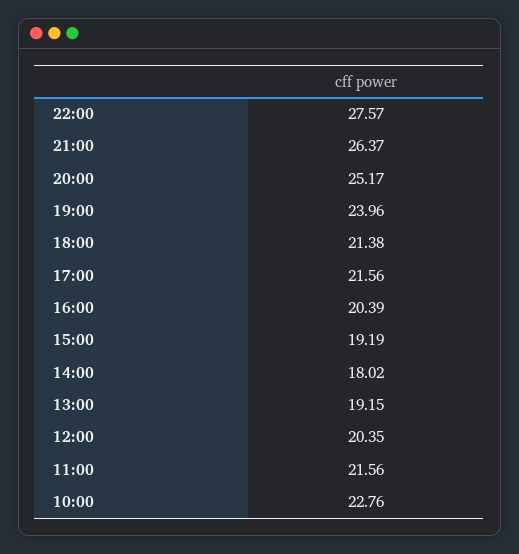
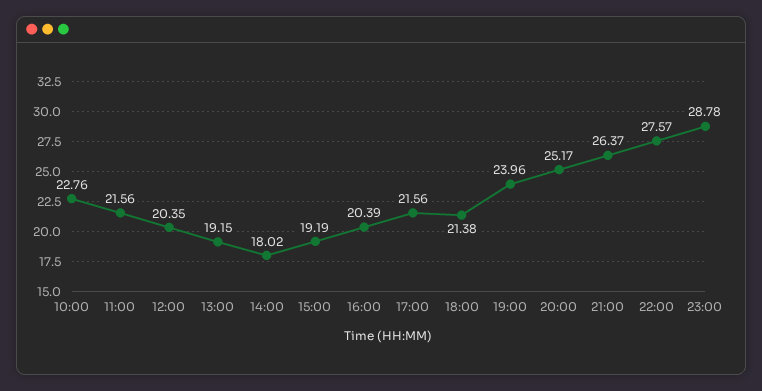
23:00: none -> 28.78

